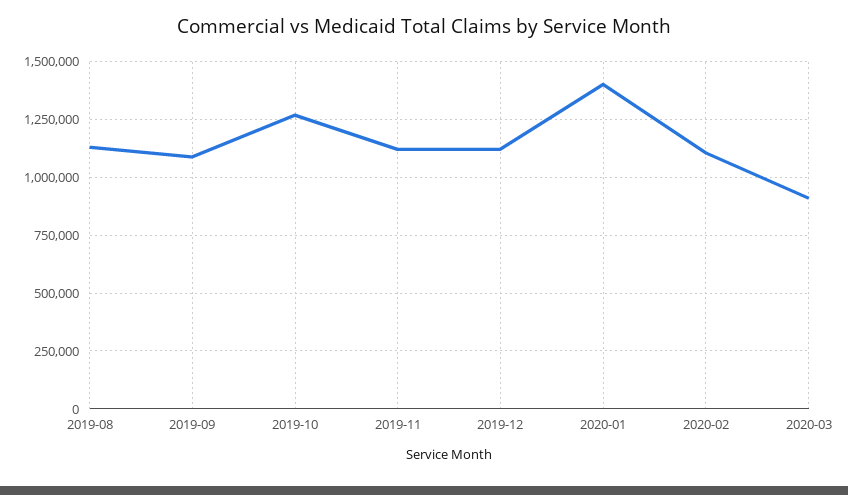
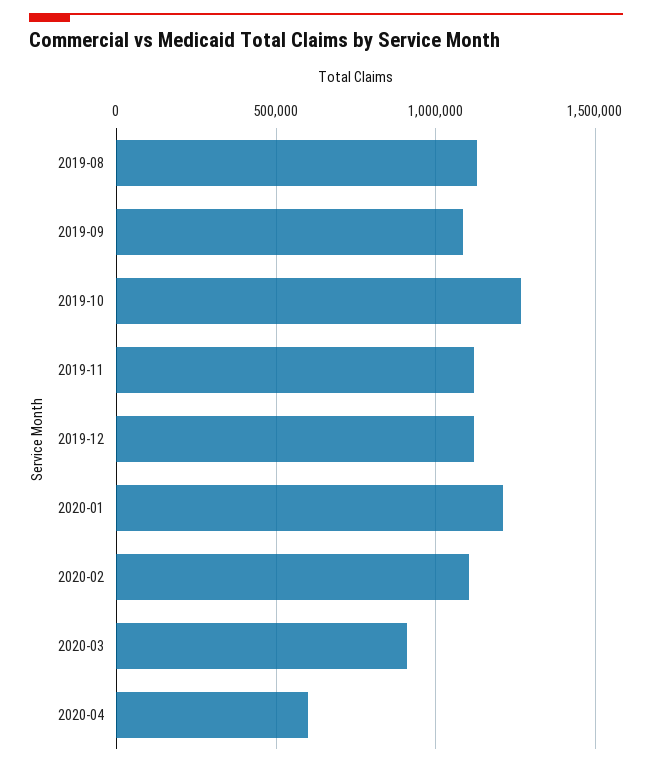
2020-01: 1400000 -> 1200000
2020-04: none -> 600000

